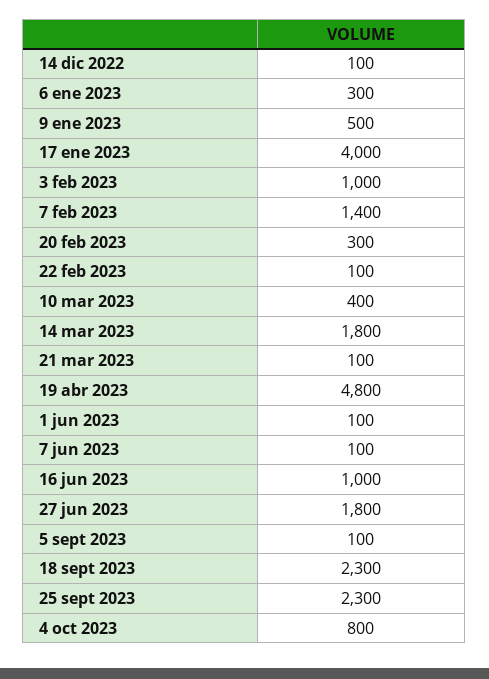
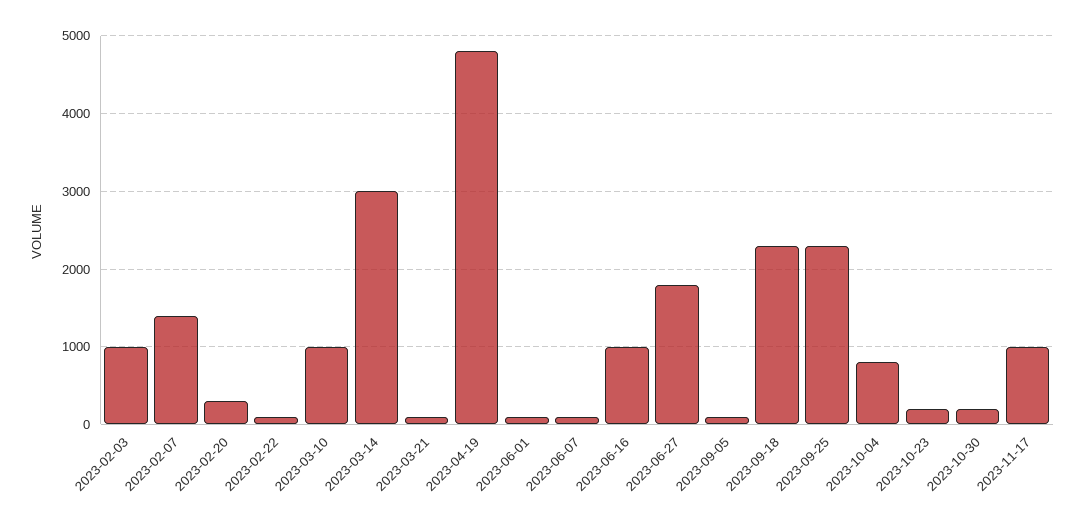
14 dic 2022: 100 -> none
6 ene 2023: 300 -> none
9 ene 2023: 500 -> none
17 ene 2023: 4000 -> none
10 mar 2023: 400 -> 1000
14 mar 2023: 1800 -> 3000
2023-10-23: none -> 200
2023-10-30: none -> 200
2023-11-17: none -> 1000

